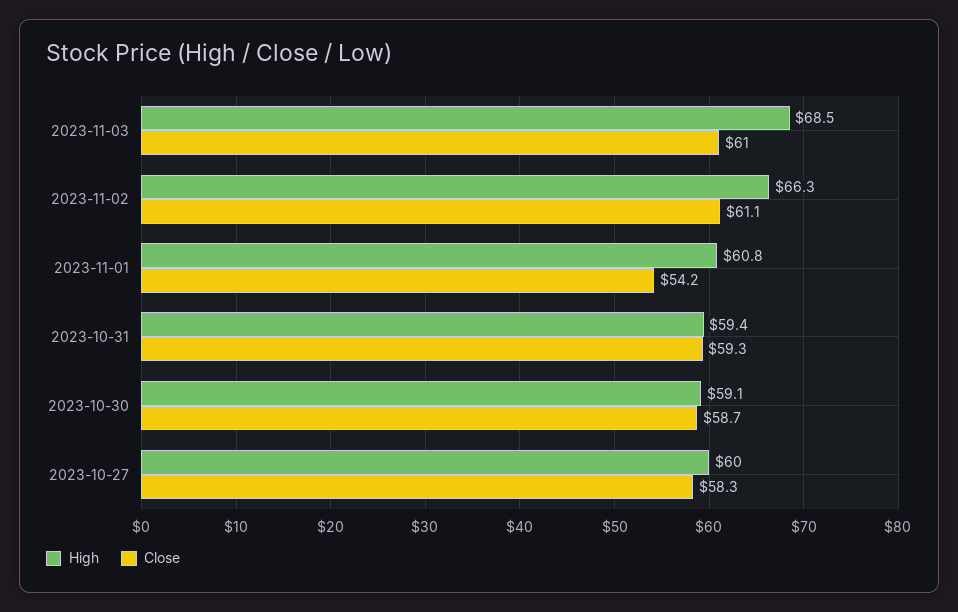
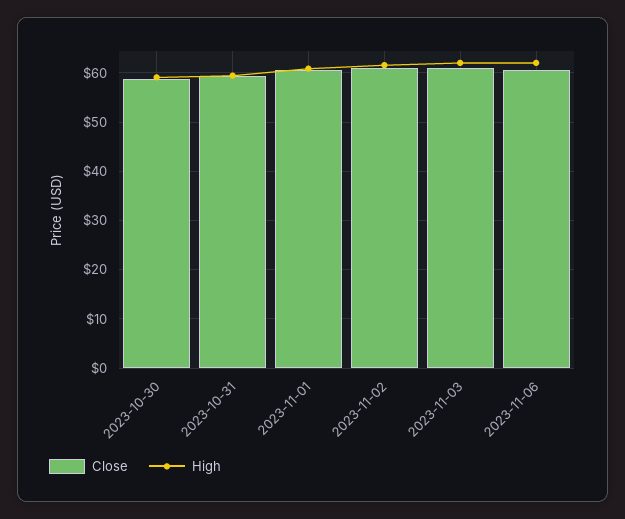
High, 2023-11-03: 68.5 -> 62
High, 2023-11-02: 66.3 -> 62
Close, 2023-11-01: 54.2 -> 60
High, 2023-10-27: 60 -> none
Close, 2023-10-27: 58.3 -> none
Close, 2023-11-06: none -> 60
High, 2023-11-06: none -> 62

